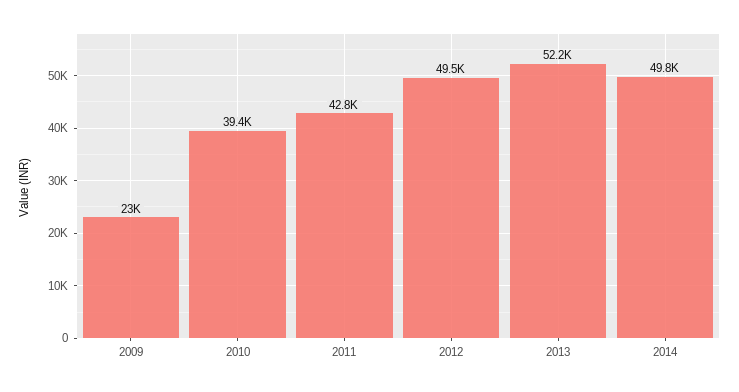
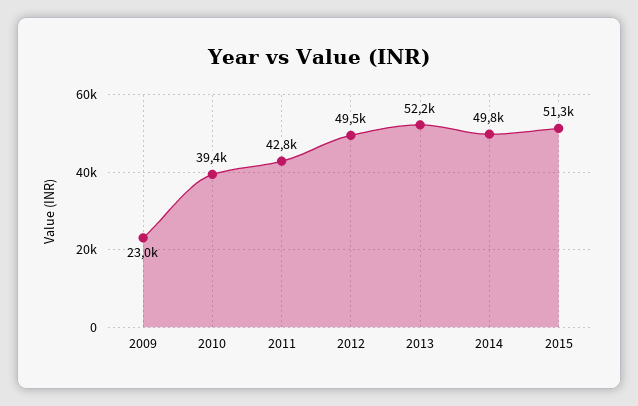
2015: none -> 51300

